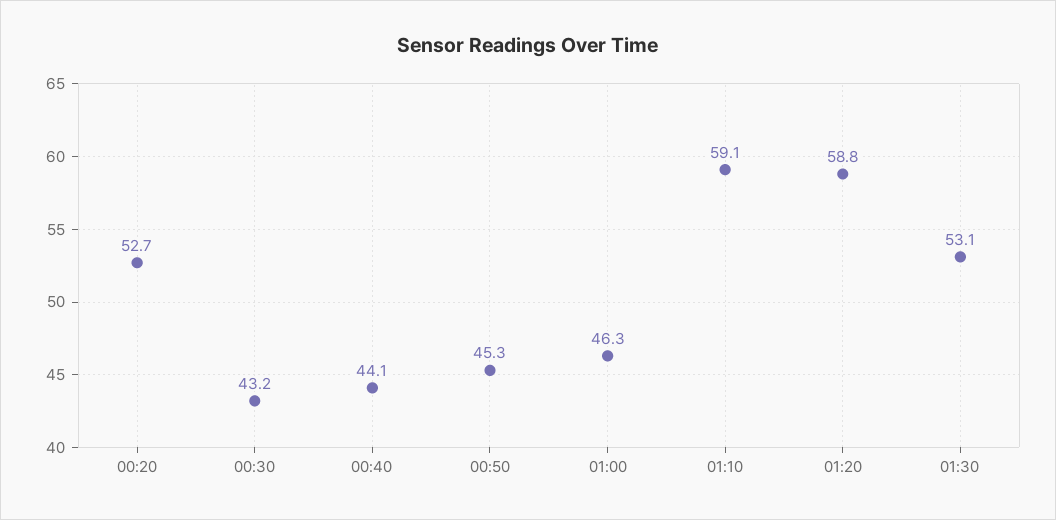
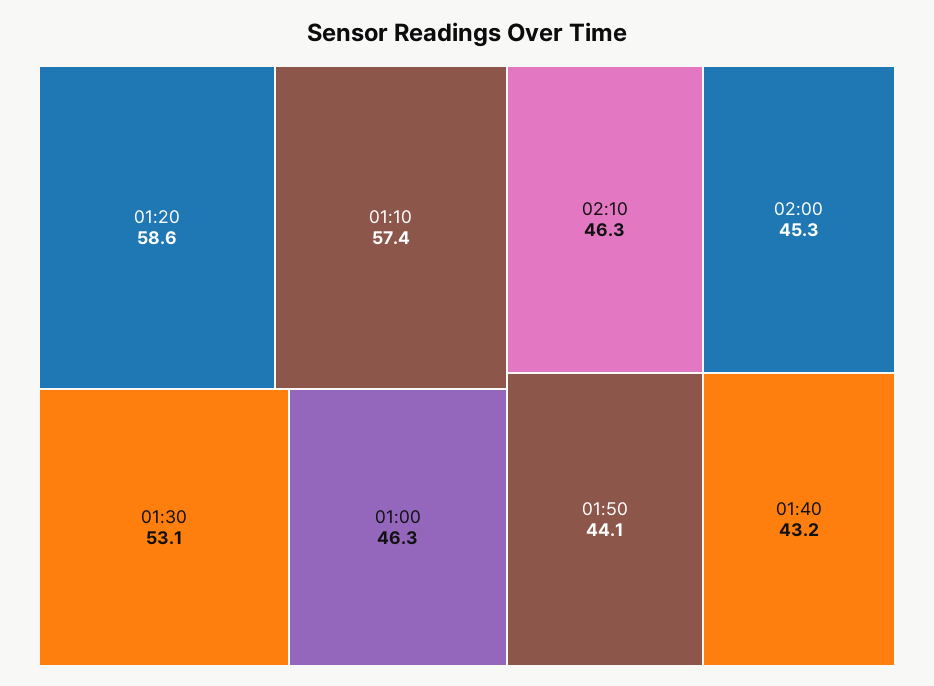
00:20: 52.7 -> none
00:30: 43.2 -> none
00:40: 44.1 -> none
00:50: 45.3 -> none
01:10: 59.1 -> 57.4
01:20: 58.8 -> 58.6
02:10: none -> 46.3
02:00: none -> 45.3
01:50: none -> 44.1
01:40: none -> 43.2

